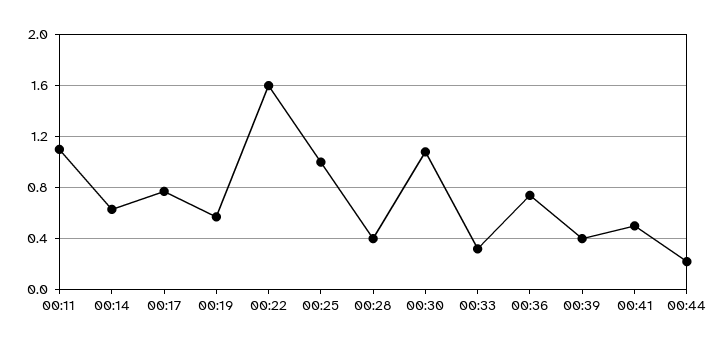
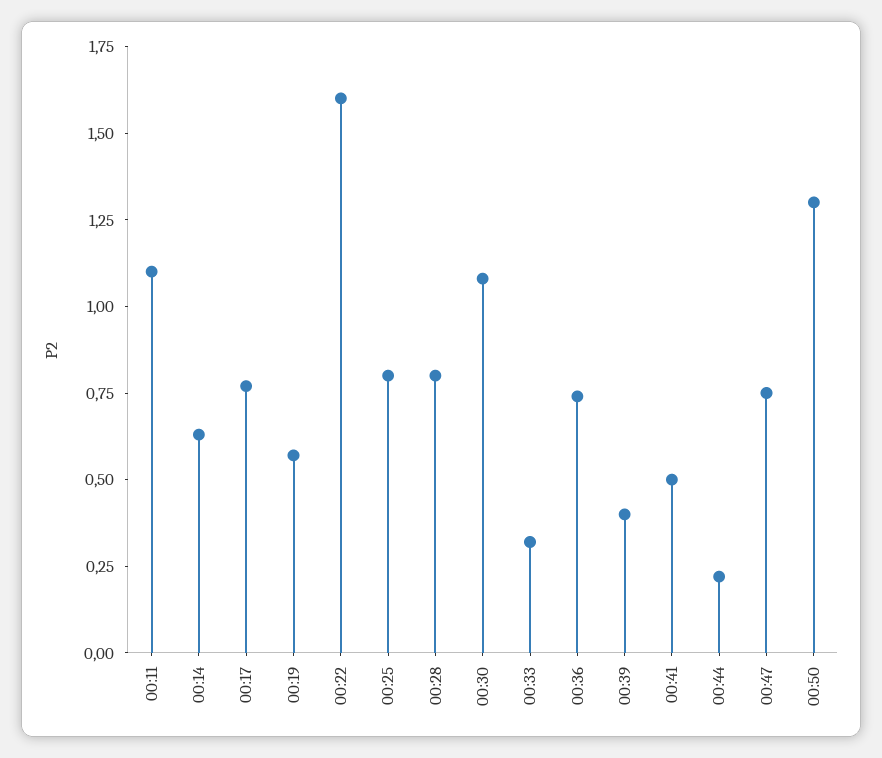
00:25: 1 -> 0.8
00:28: 0.4 -> 0.8
00:47: none -> 0.75
00:50: none -> 1.3

